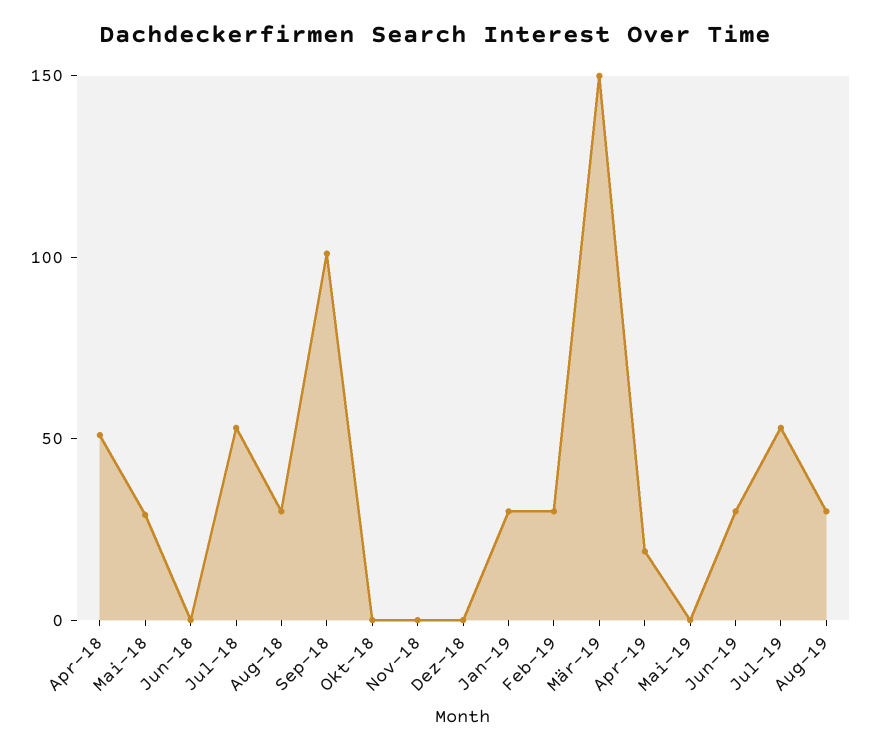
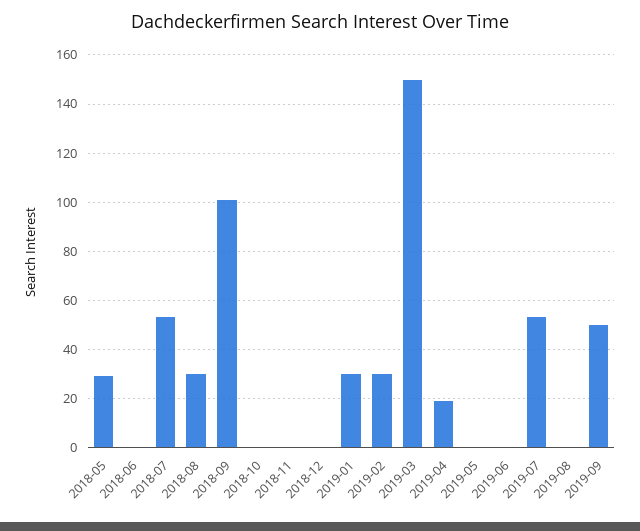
Apr-18: 50 -> none
Jun-19: 30 -> 0
Aug-19: 30 -> 0
2019-09: none -> 50

